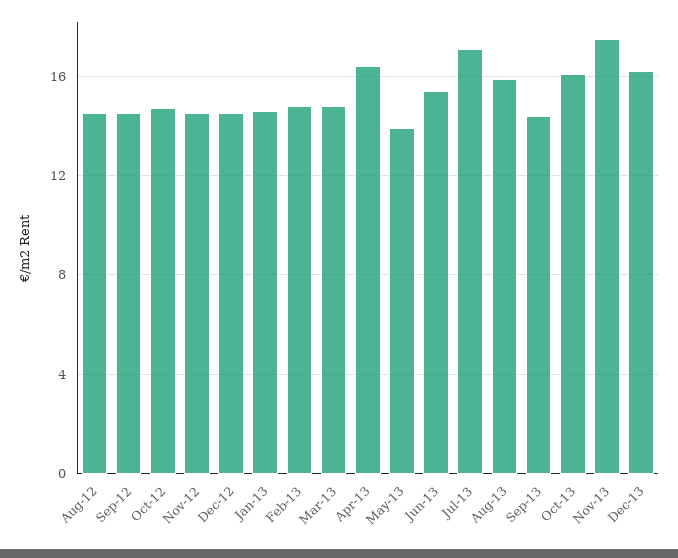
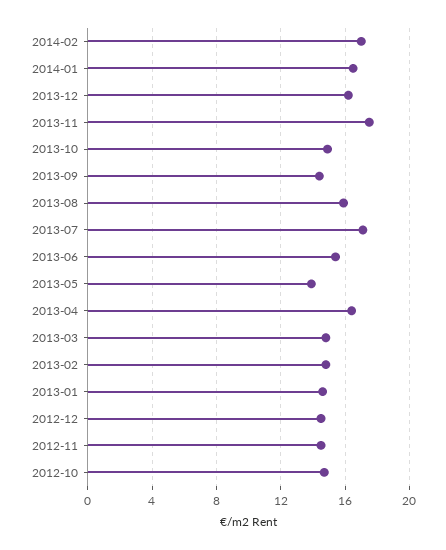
Aug-12: 14.5 -> none
Sep-12: 14.5 -> none
Oct-13: 16 -> 15
2014-02: none -> 17
2014-01: none -> 16.5

